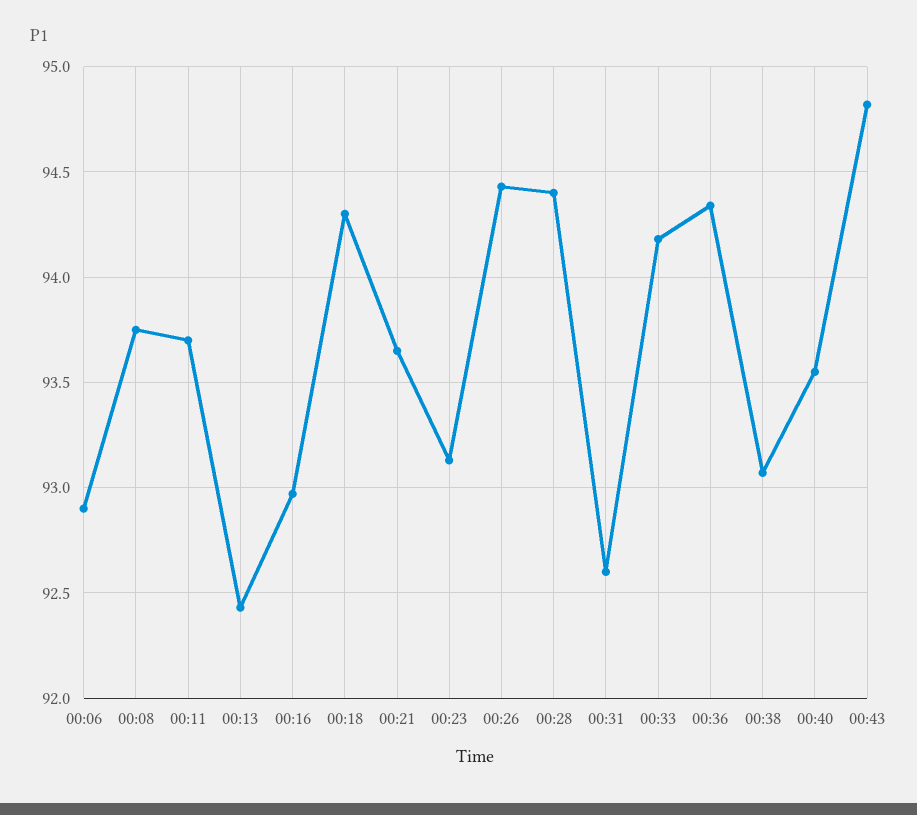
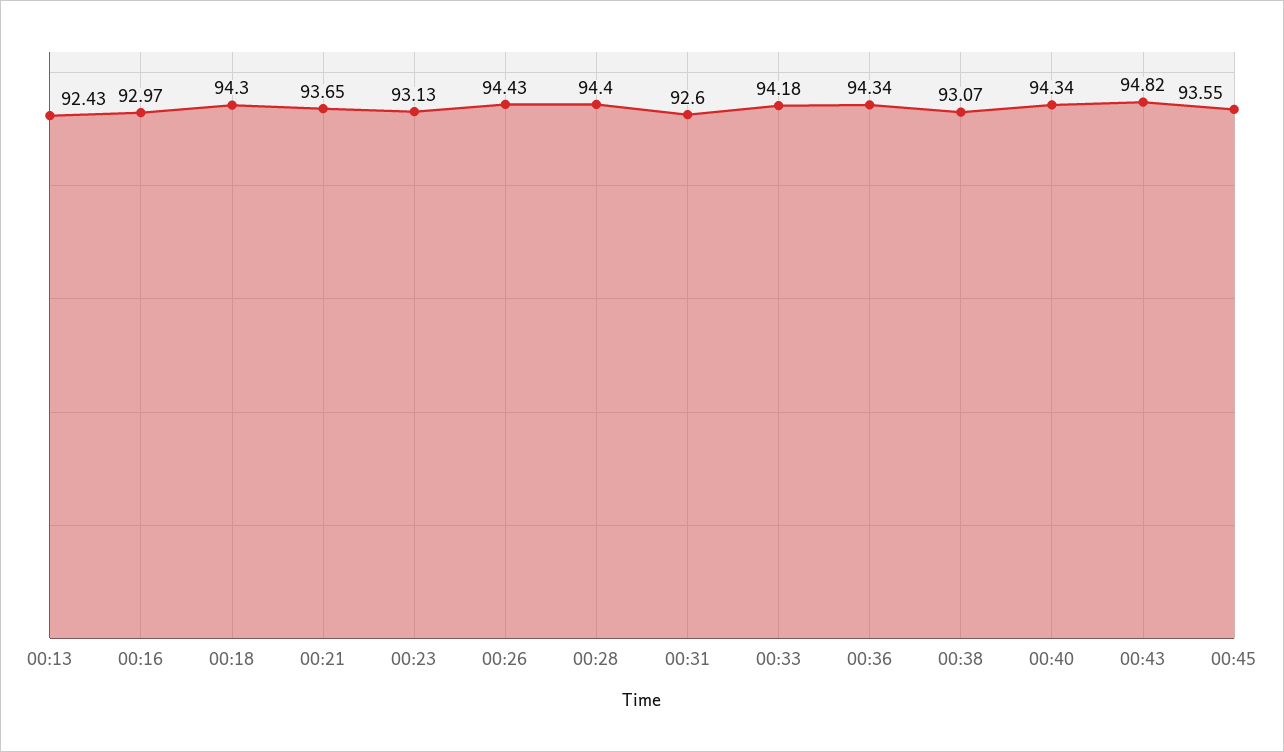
00:06: 92.9 -> none
00:08: 93.75 -> none
00:11: 93.7 -> none
00:40: 93.55 -> 94.34
00:45: none -> 93.55

